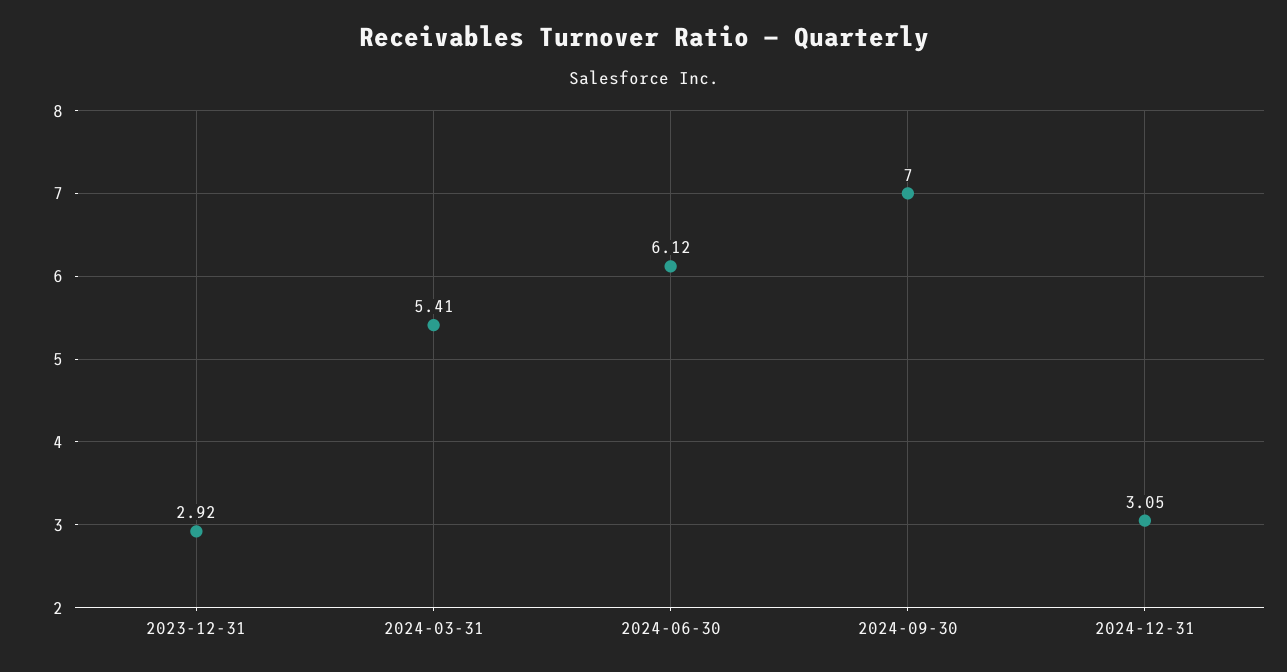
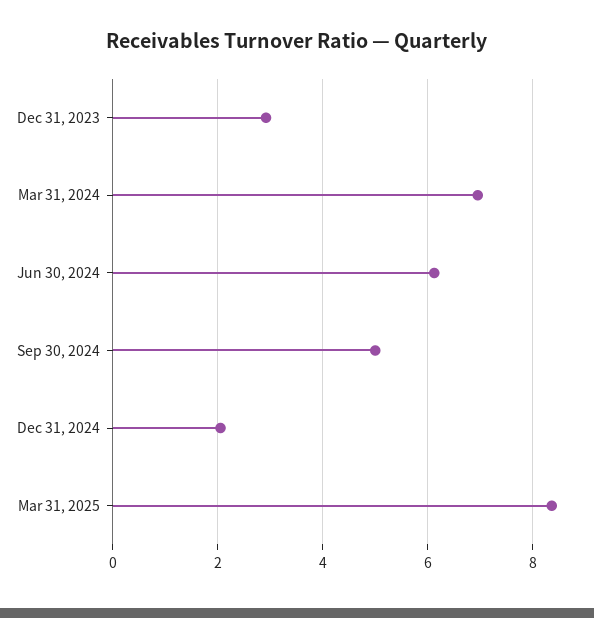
2024-03-31: 5.41 -> 7
2024-09-30: 7 -> 5
2024-12-31: 3.05 -> 2
Mar 31, 2025: none -> 8.4

